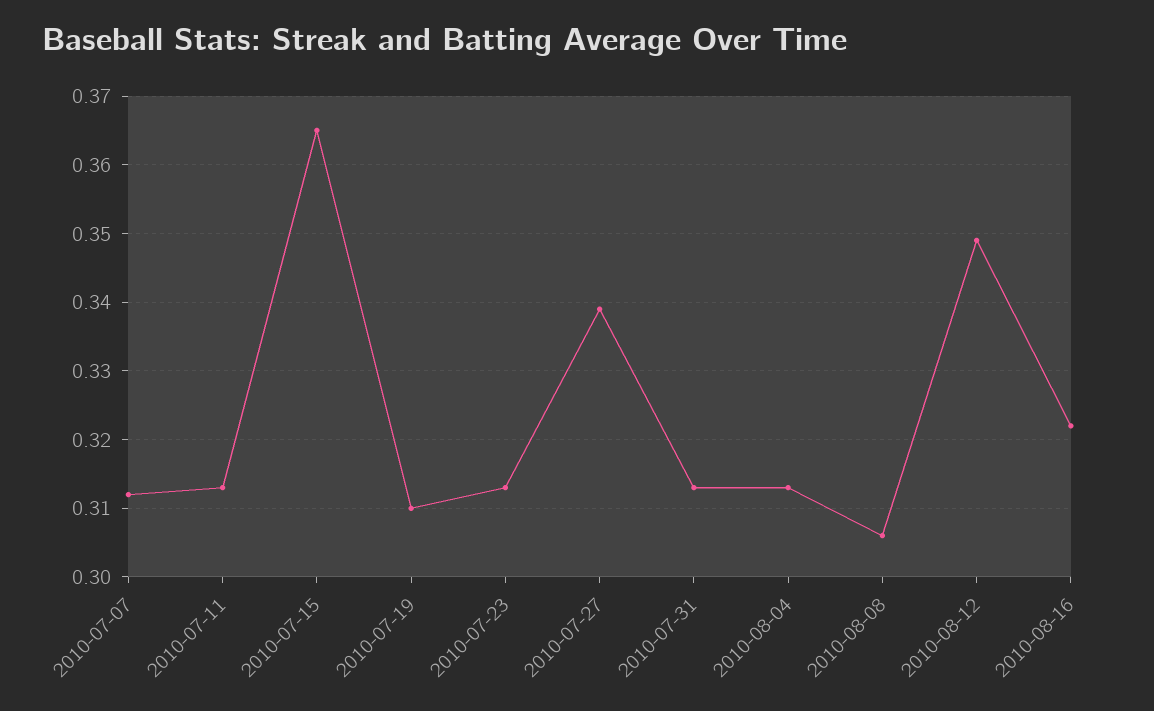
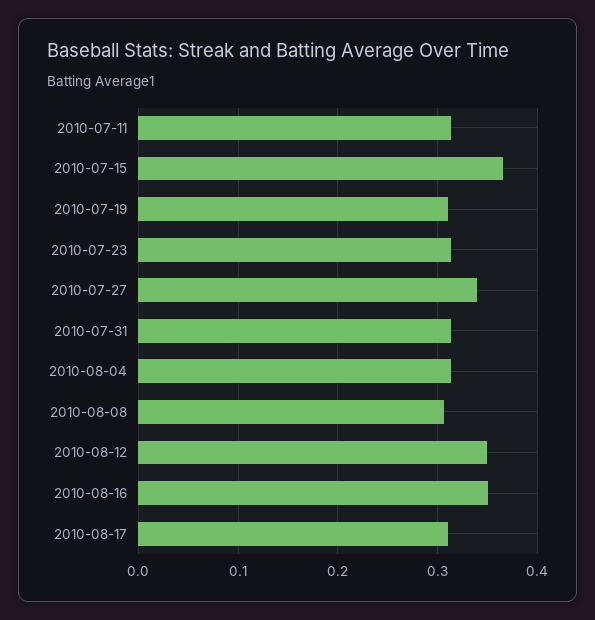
2010-07-07: 0.312 -> none
2010-08-16: 0.322 -> 0.35
2010-08-17: none -> 0.31

